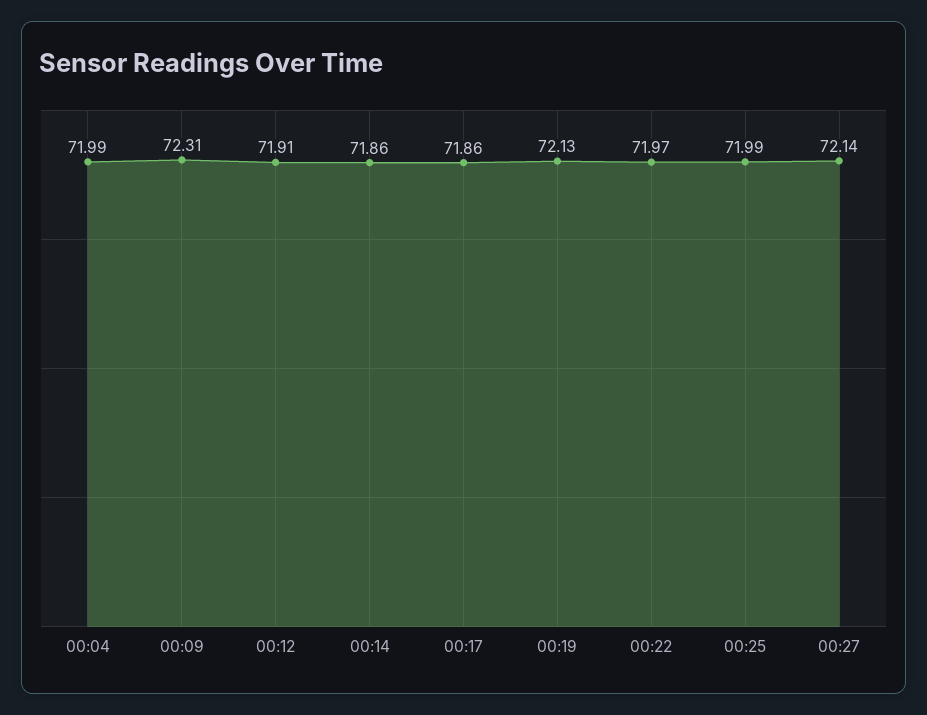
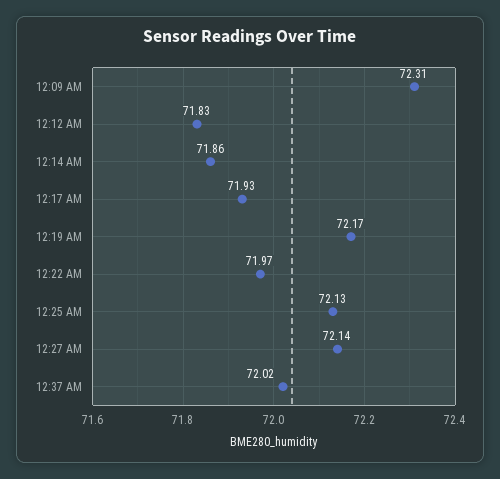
00:04: 71.99 -> none
00:12: 71.91 -> 71.83
00:17: 71.86 -> 71.93
00:19: 72.13 -> 72.17
00:25: 71.99 -> 72.13
12:37 AM: none -> 72.02

